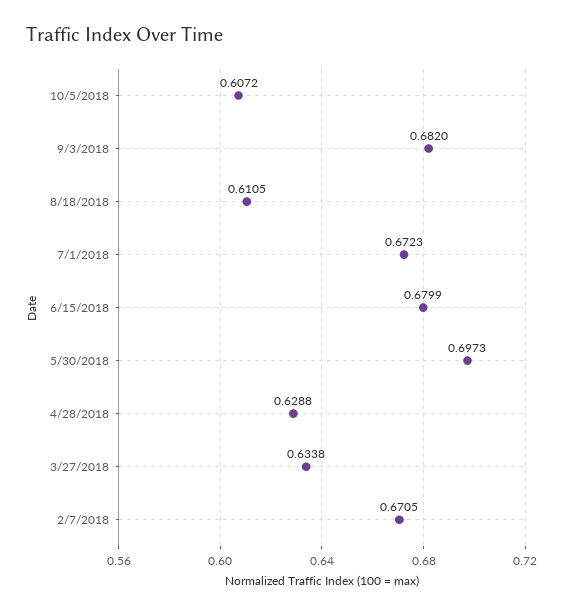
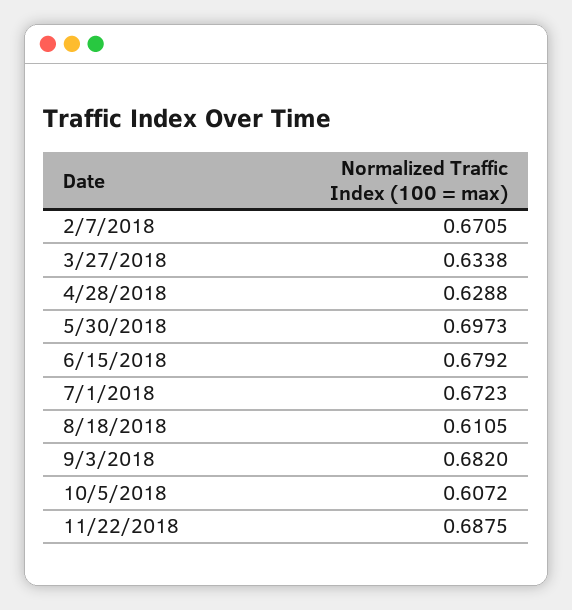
6/15/2018: 0.6799 -> 0.6792
11/22/2018: none -> 0.6875

